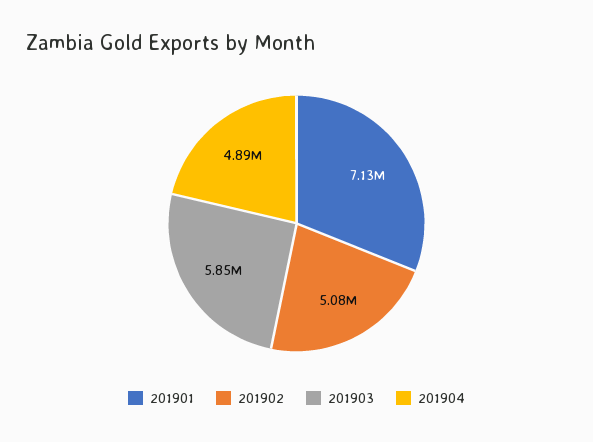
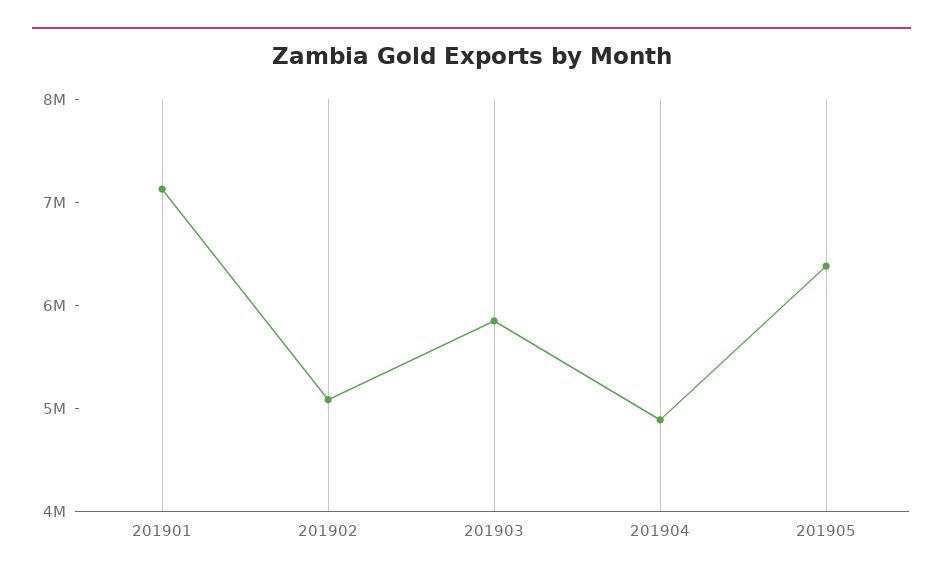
201905: none -> 6400000

